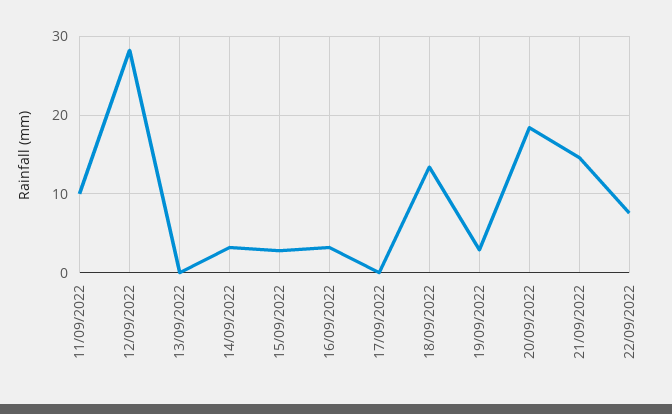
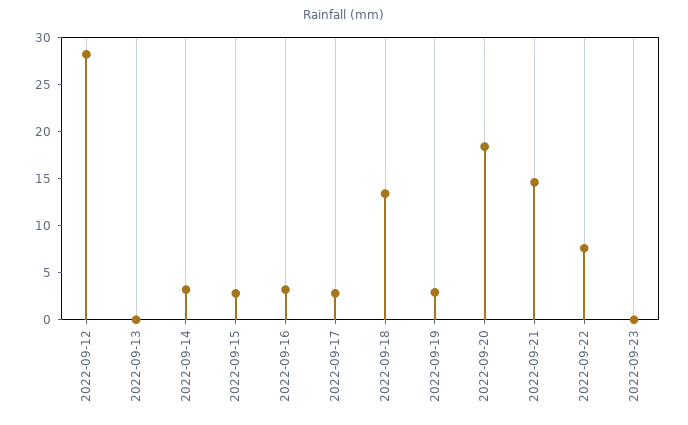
11/09/2022: 10 -> none
17/09/2022: 0 -> 3
2022-09-23: none -> 0

